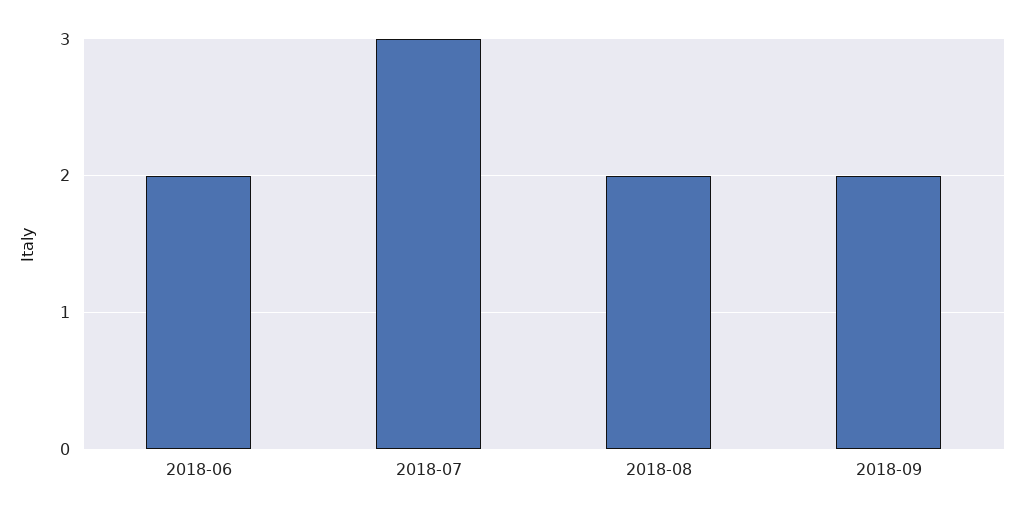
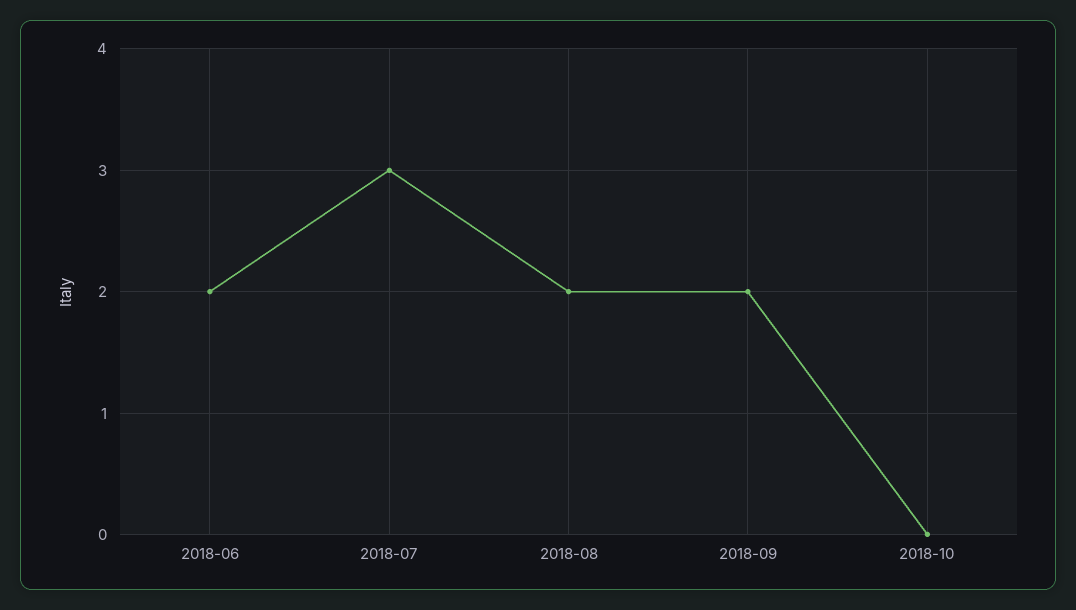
2018-10: none -> 0

